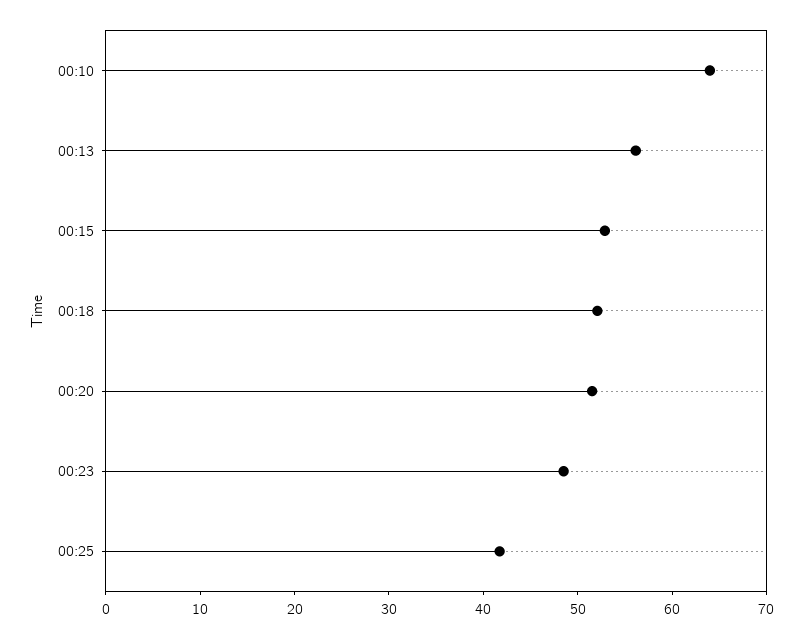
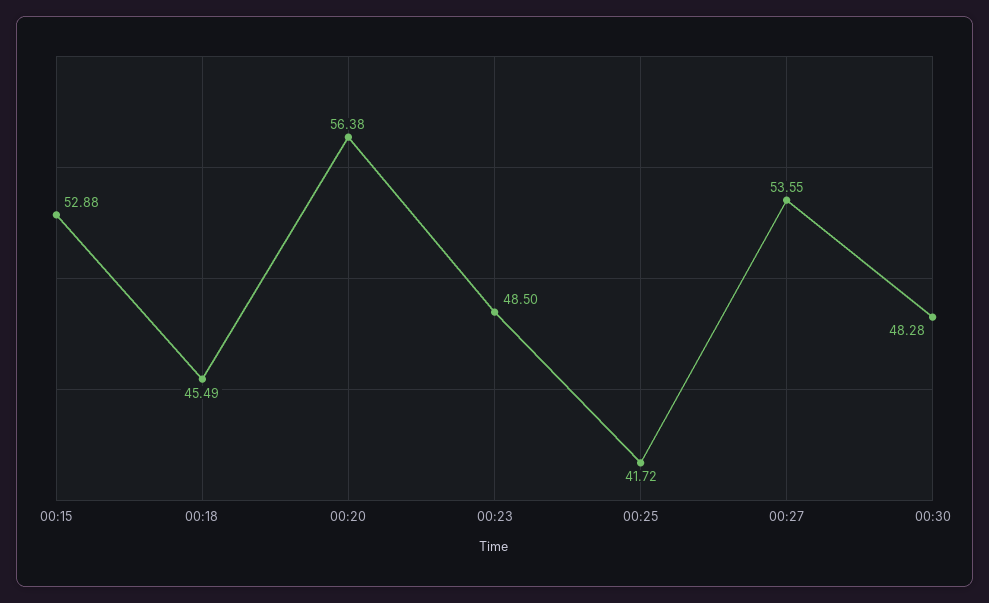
00:10: 64 -> none
00:13: 56 -> none
00:18: 52 -> 45.49
00:20: 52 -> 56.38
00:27: none -> 53.55
00:30: none -> 48.28

